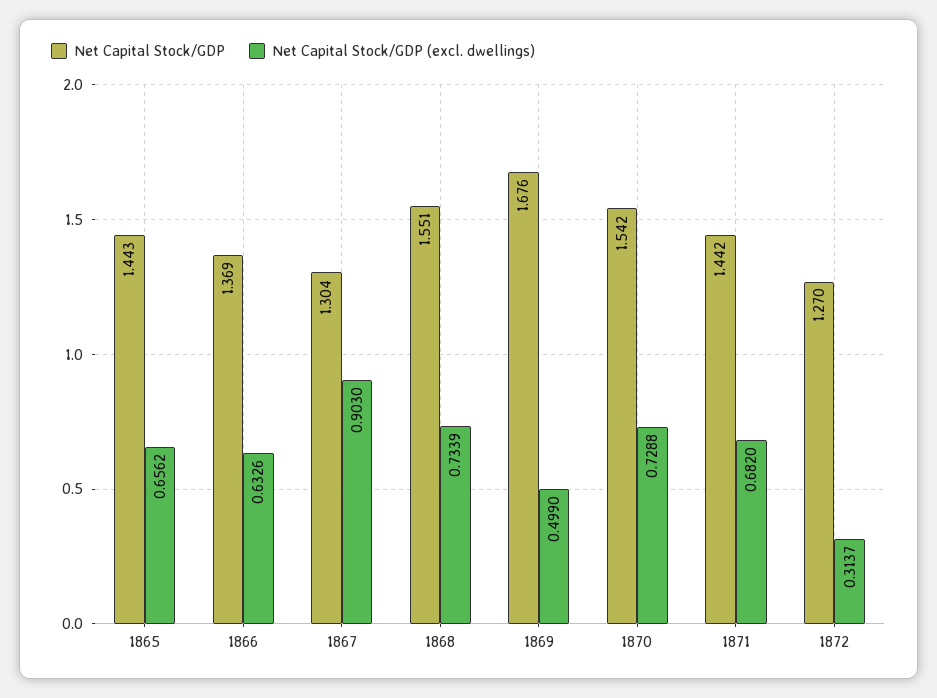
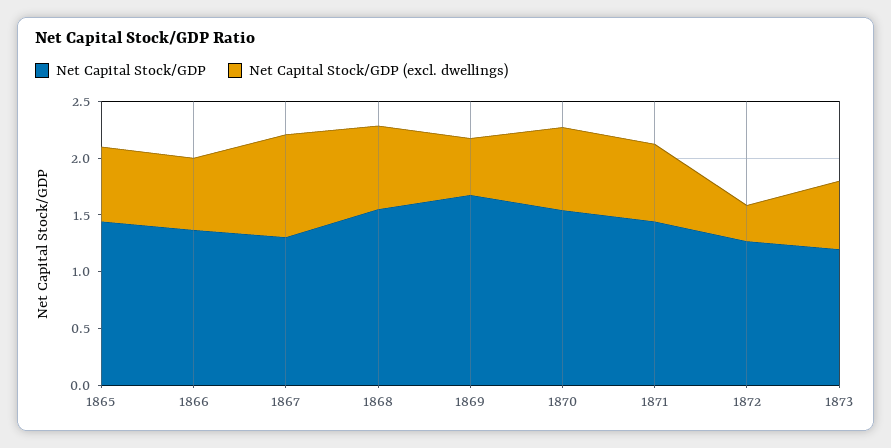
Net Capital Stock/GDP, 1873: none -> 1.2
Net Capital Stock/GDP (excl. dwellings), 1873: none -> 0.6

